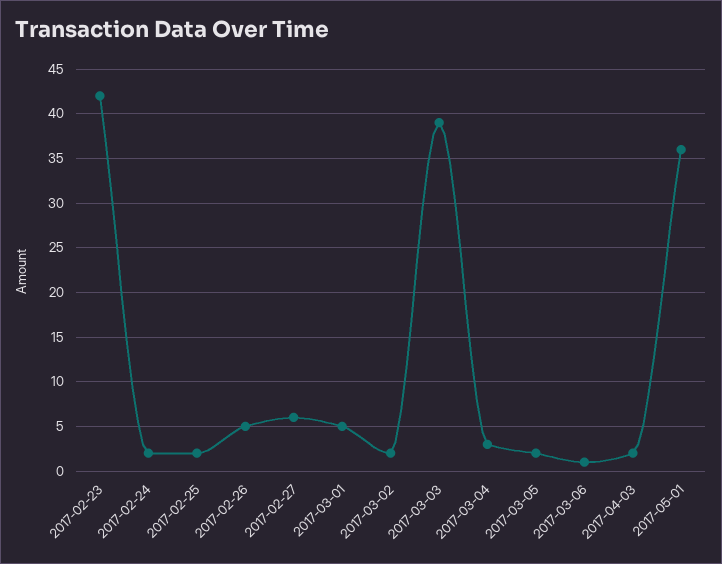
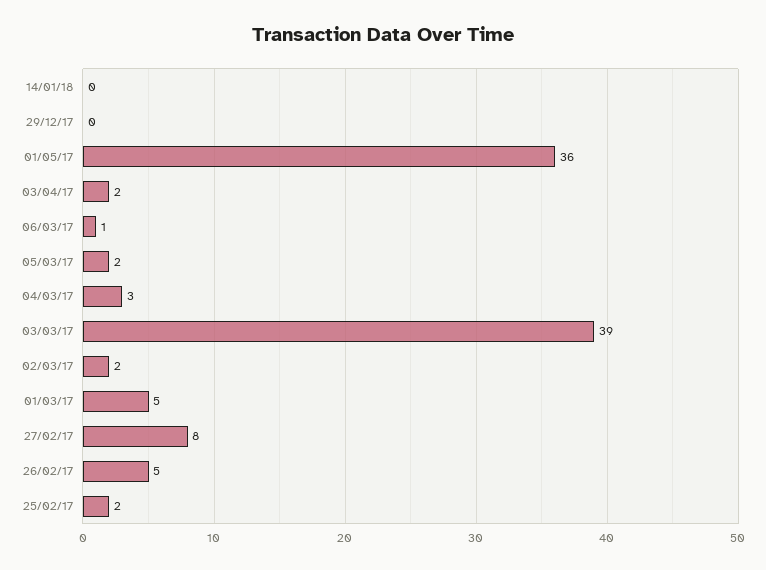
2017-02-23: 42 -> none
2017-02-24: 2 -> none
2017-02-27: 6 -> 8
14/01/18: none -> 0
29/12/17: none -> 0

